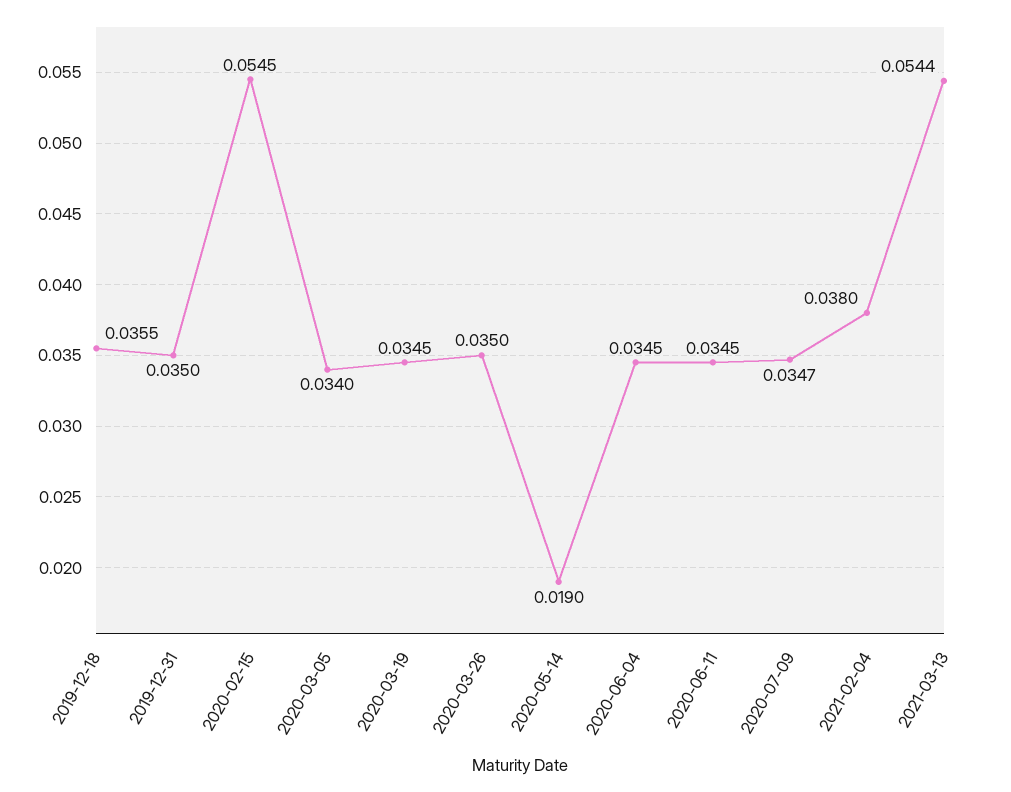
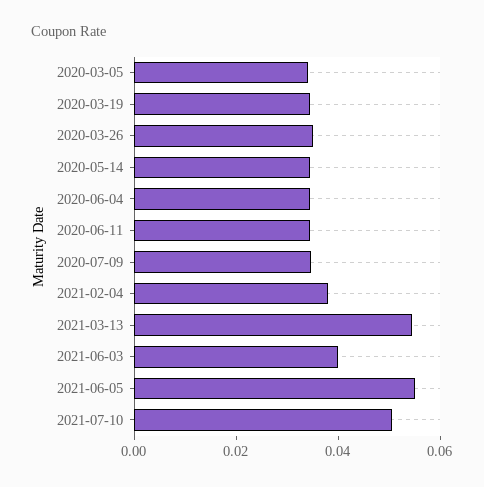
2019-12-18: 0.0355 -> none
2019-12-31: 0.035 -> none
2020-02-15: 0.0545 -> none
2020-05-14: 0.019 -> 0.035
2021-06-03: none -> 0.04
2021-06-05: none -> 0.055
2021-07-10: none -> 0.05

